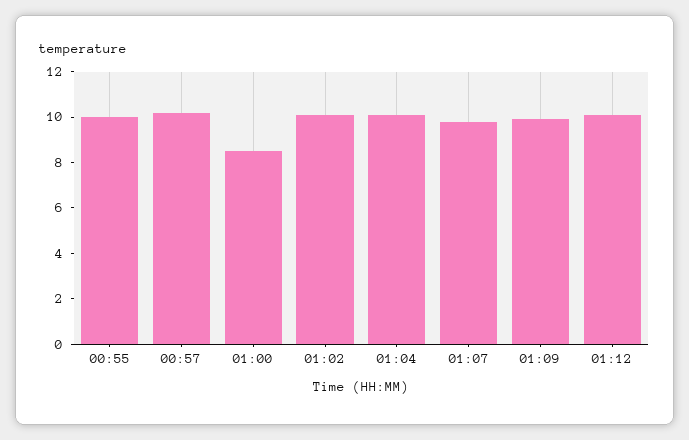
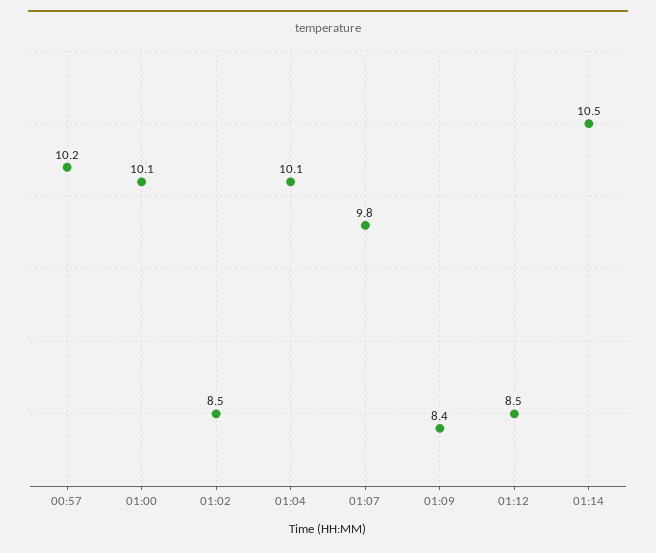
00:55: 10 -> none
01:00: 8.5 -> 10.1
01:02: 10 -> 8.5
01:09: 10 -> 8.4
01:12: 10 -> 8.5
01:14: none -> 10.5

